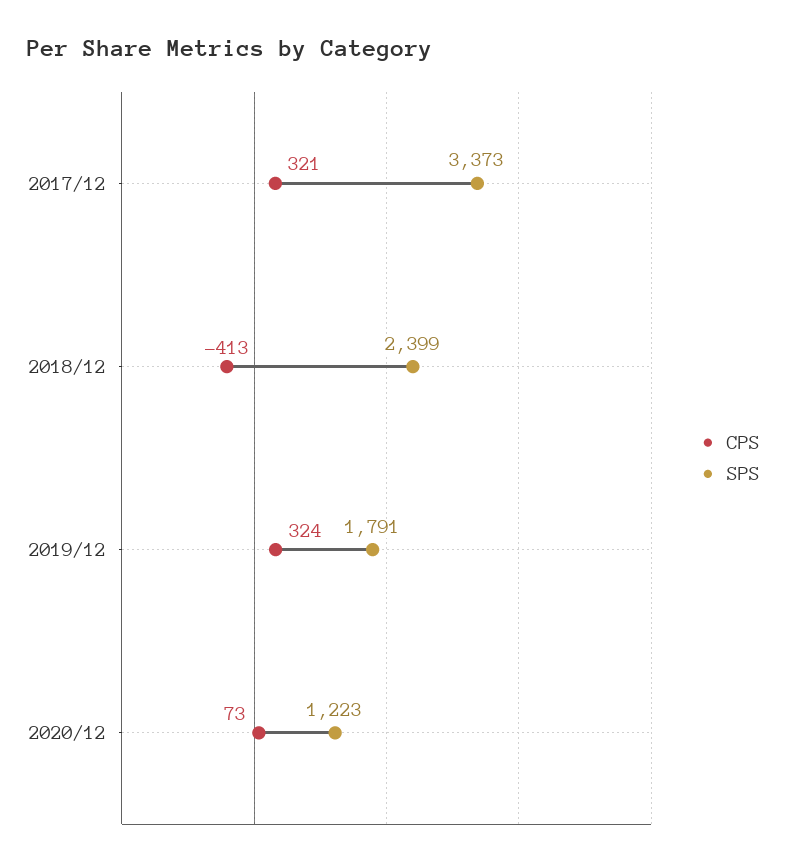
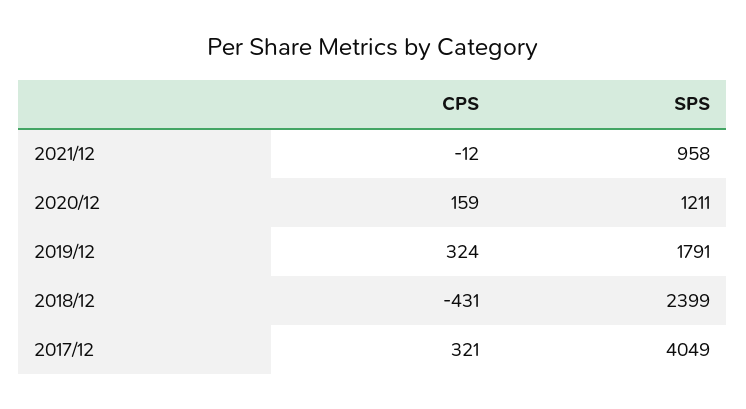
SPS, 2017/12: 3373 -> 4049
CPS, 2018/12: -413 -> -431
CPS, 2020/12: 73 -> 159
SPS, 2020/12: 1223 -> 1211
CPS, 2021/12: none -> -12
SPS, 2021/12: none -> 958

